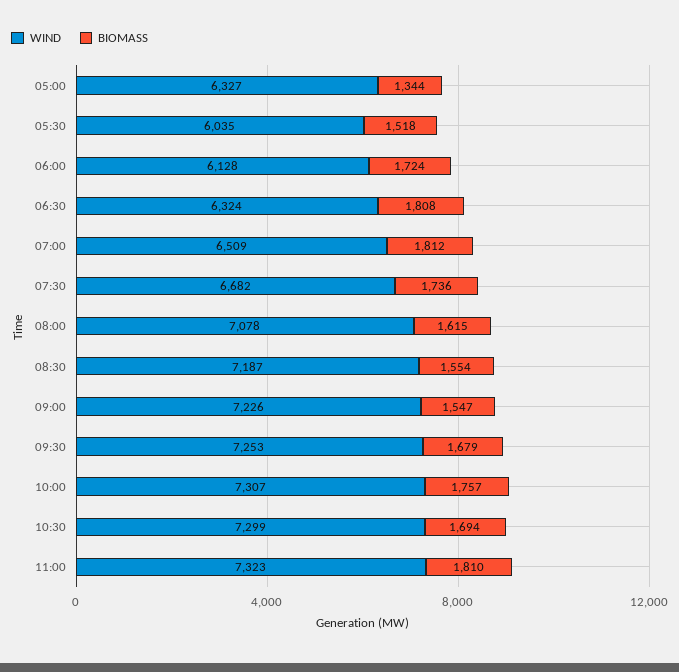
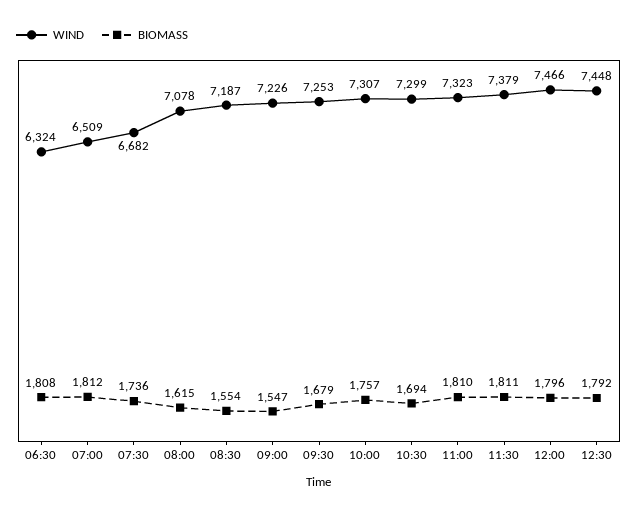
WIND, 05:00: 6327 -> none
BIOMASS, 05:00: 1344 -> none
WIND, 05:30: 6035 -> none
BIOMASS, 05:30: 1518 -> none
WIND, 06:00: 6128 -> none
BIOMASS, 06:00: 1724 -> none
WIND, 11:30: none -> 7379
BIOMASS, 11:30: none -> 1811
WIND, 12:00: none -> 7466
BIOMASS, 12:00: none -> 1796
WIND, 12:30: none -> 7448
BIOMASS, 12:30: none -> 1792

